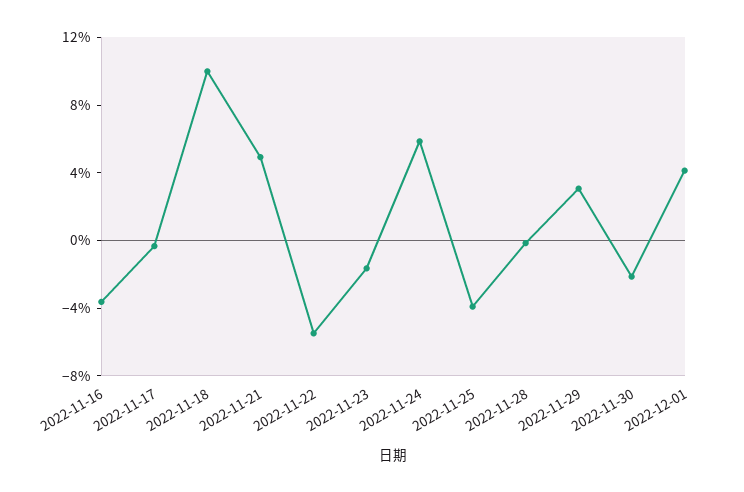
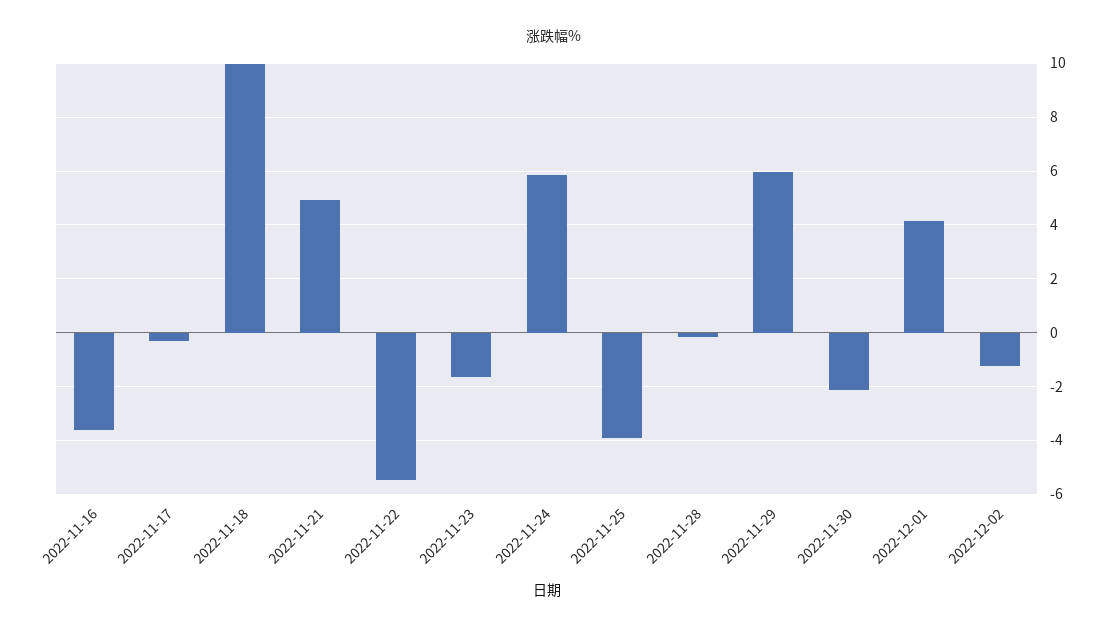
2022-11-29: 3 -> 6
2022-12-02: none -> -1.25

